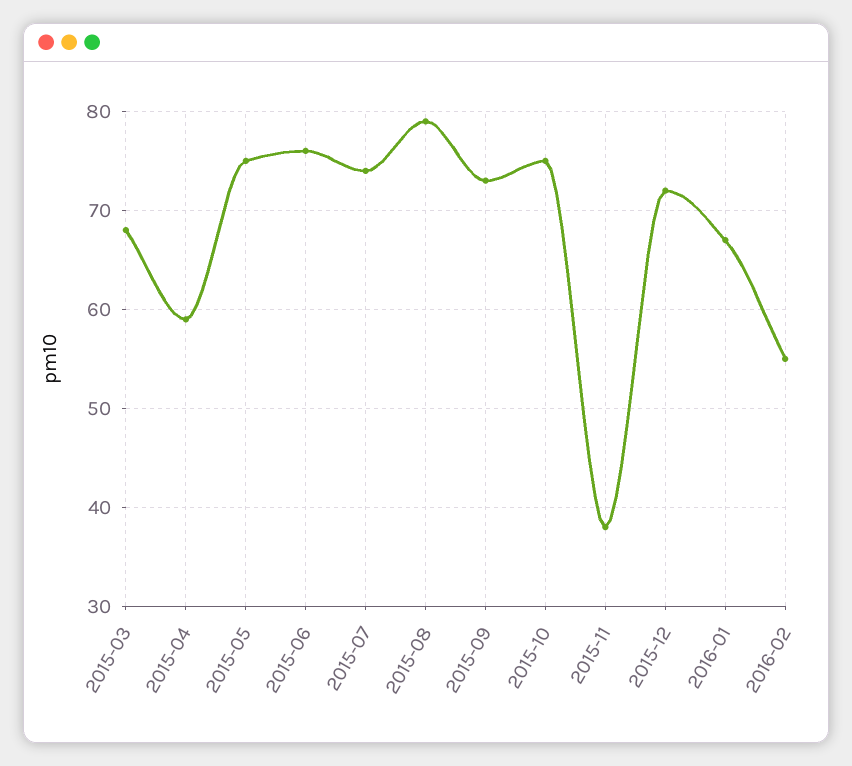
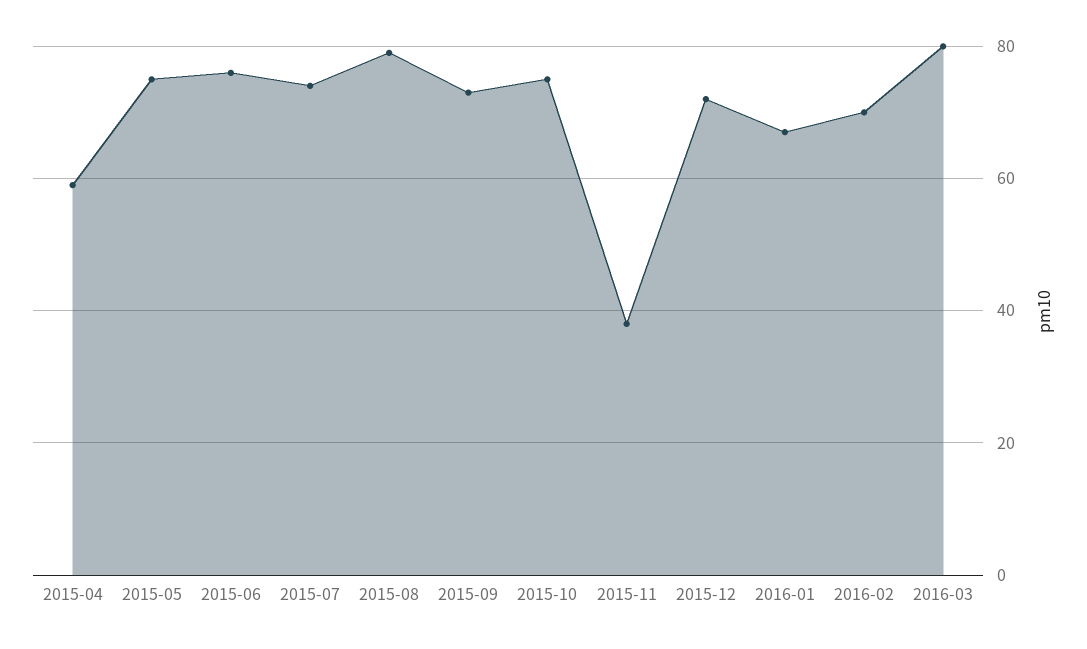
2015-03: 68 -> none
2016-02: 55 -> 70
2016-03: none -> 80

